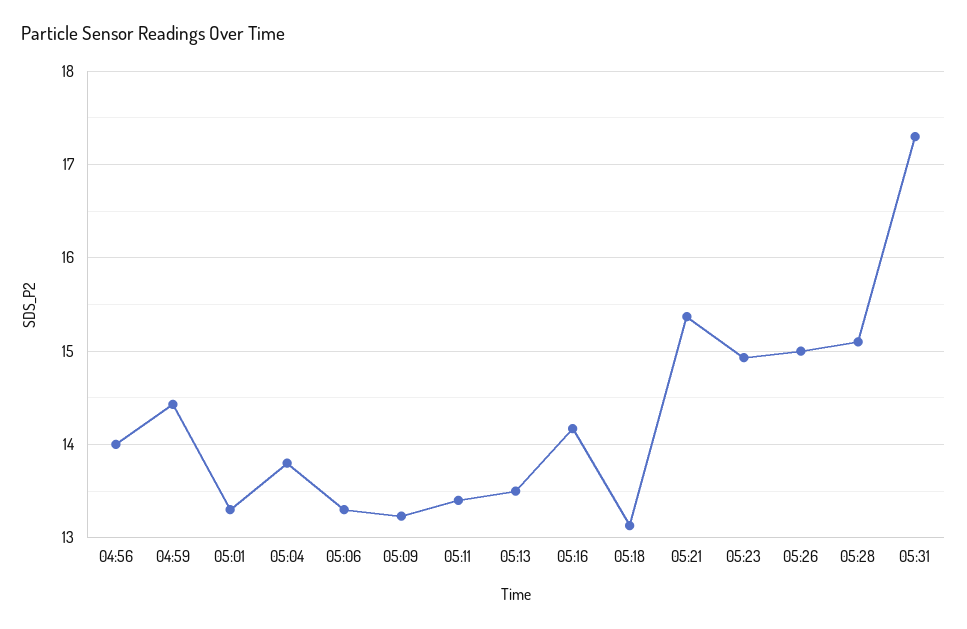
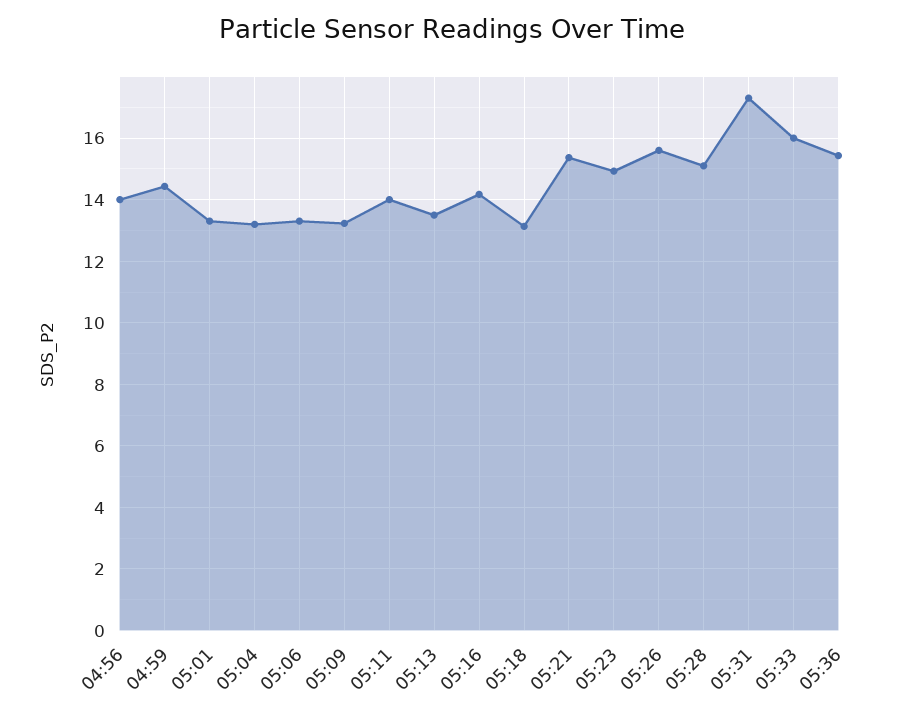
05:04: 13.8 -> 13.2
05:11: 13.4 -> 14
05:26: 15 -> 15.6
05:33: none -> 16
05:36: none -> 15.4

